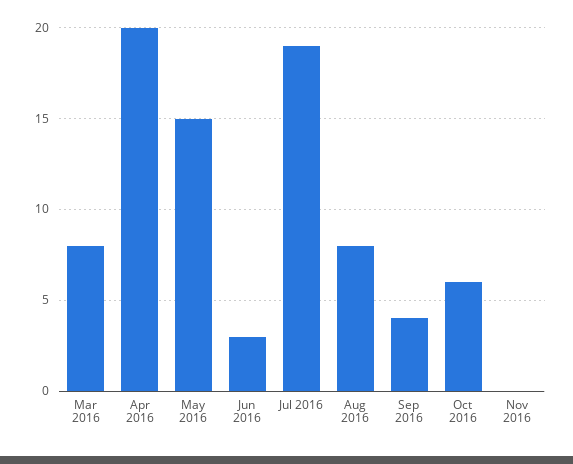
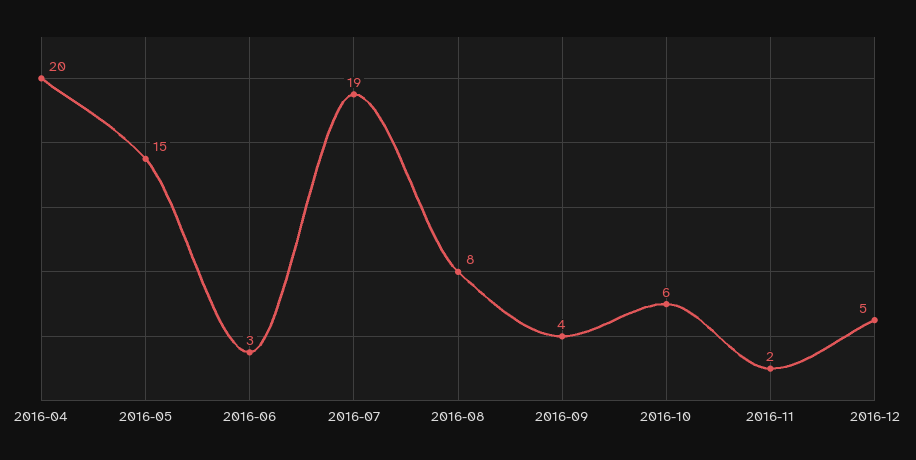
Mar 2016: 8 -> none
Nov 2016: 0 -> 2
2016-12: none -> 5

